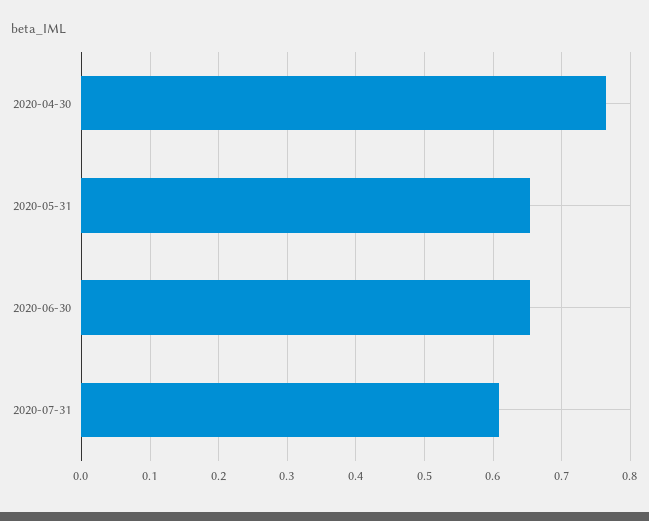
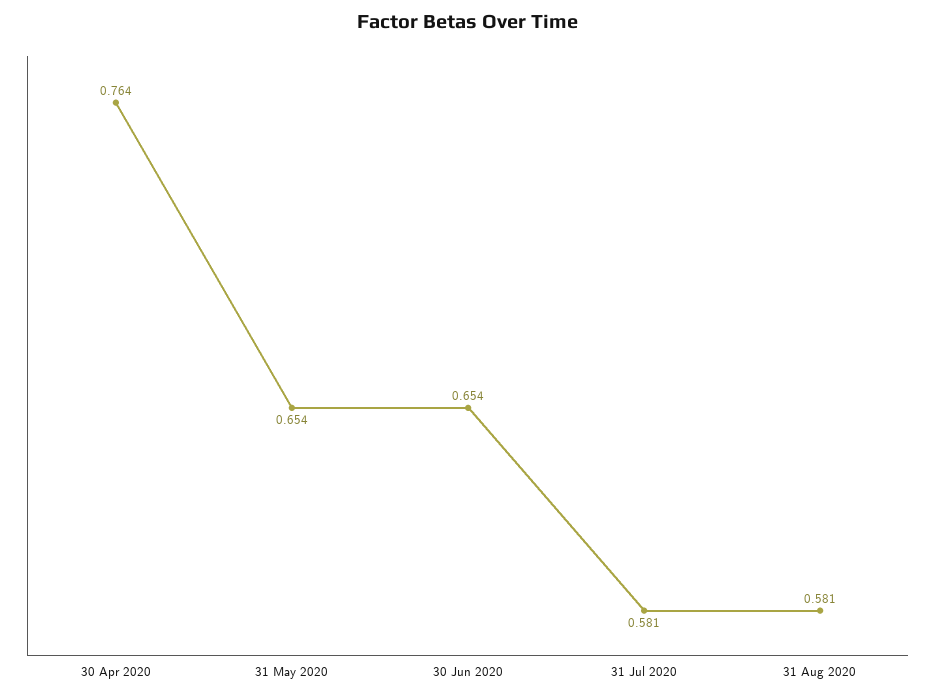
2020-07-31: 0.61 -> 0.581
31 Aug 2020: none -> 0.581

